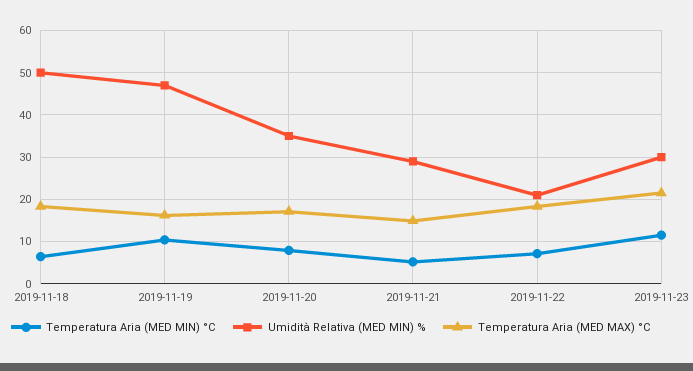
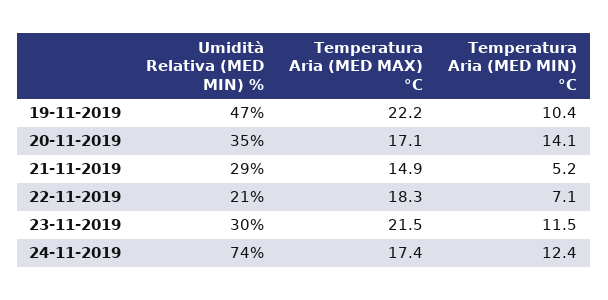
Temperatura Aria (MED MIN) °C, 2019-11-18: 6 -> none
Umidità Relativa (MED MIN) %, 2019-11-18: 50 -> none
Temperatura Aria (MED MAX) °C, 2019-11-18: 18 -> none
Temperatura Aria (MED MAX) °C, 2019-11-19: 16 -> 22.2
Temperatura Aria (MED MIN) °C, 2019-11-20: 8 -> 14.1
Umidità Relativa (MED MIN) %, 24-11-2019: none -> 74
Temperatura Aria (MED MAX) °C, 24-11-2019: none -> 17.4
Temperatura Aria (MED MIN) °C, 24-11-2019: none -> 12.4

